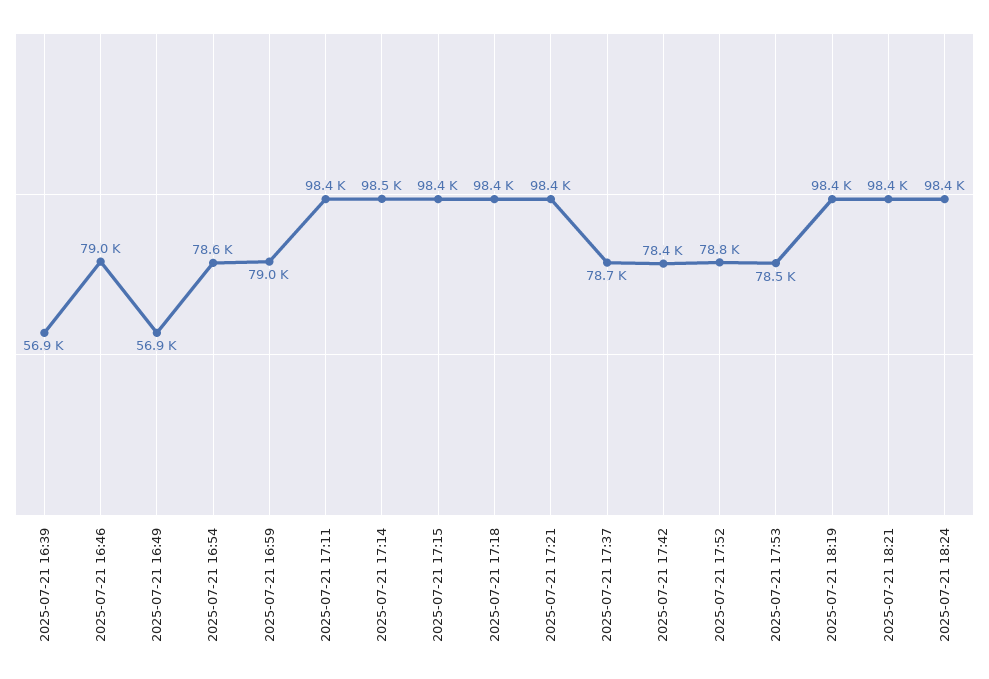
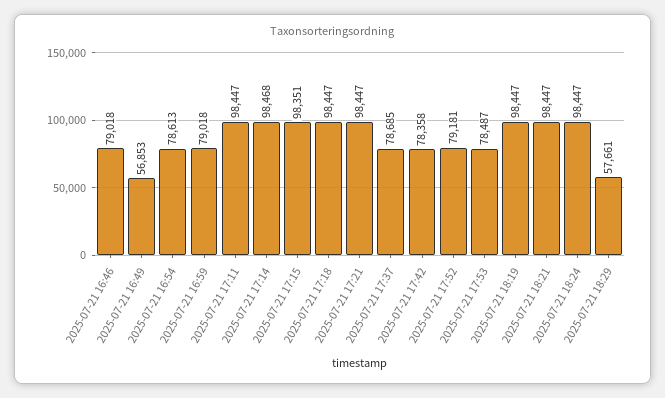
2025-07-21 16:39: 56900 -> none
2025-07-21 17:52: 78800 -> 79181
2025-07-21 18:29: none -> 57661

